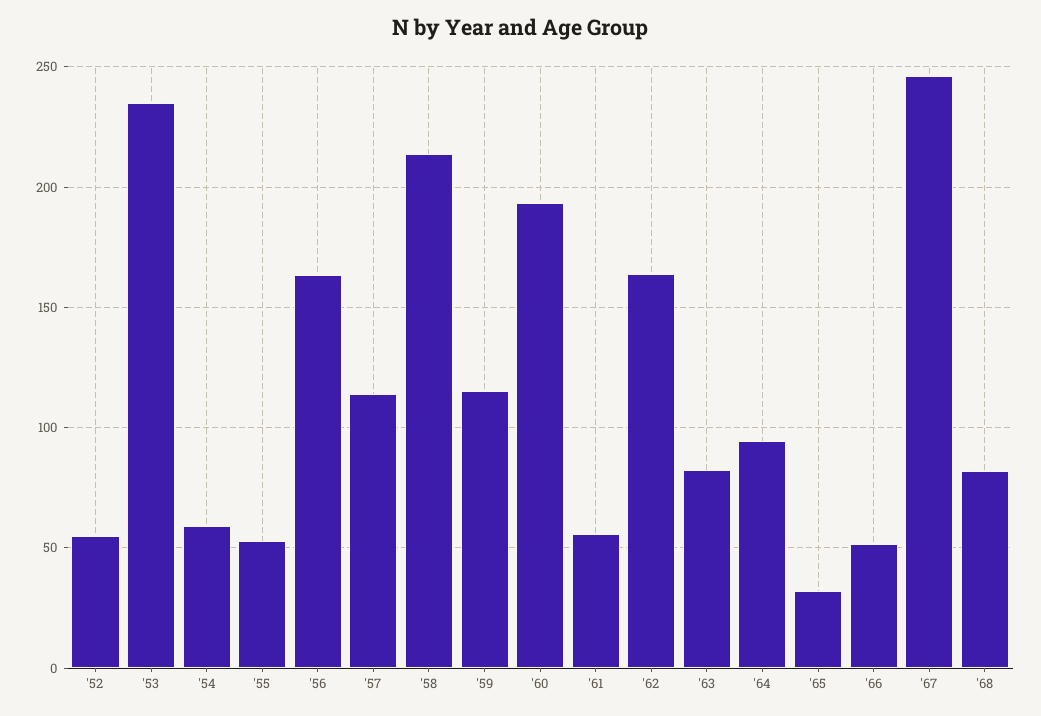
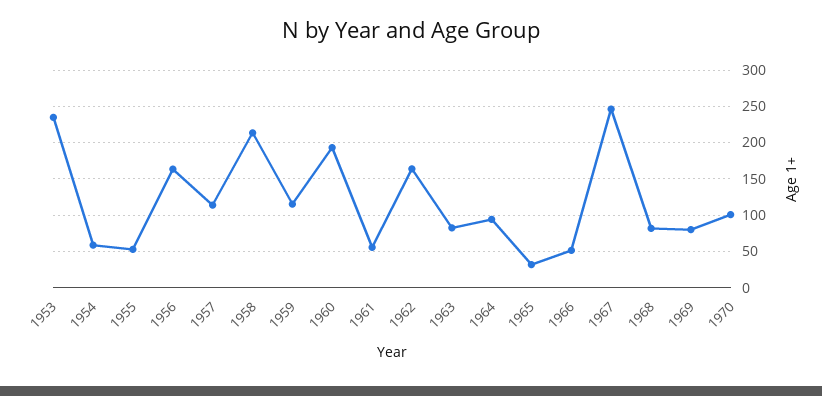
'52: 55 -> none
1969: none -> 80
1970: none -> 100

